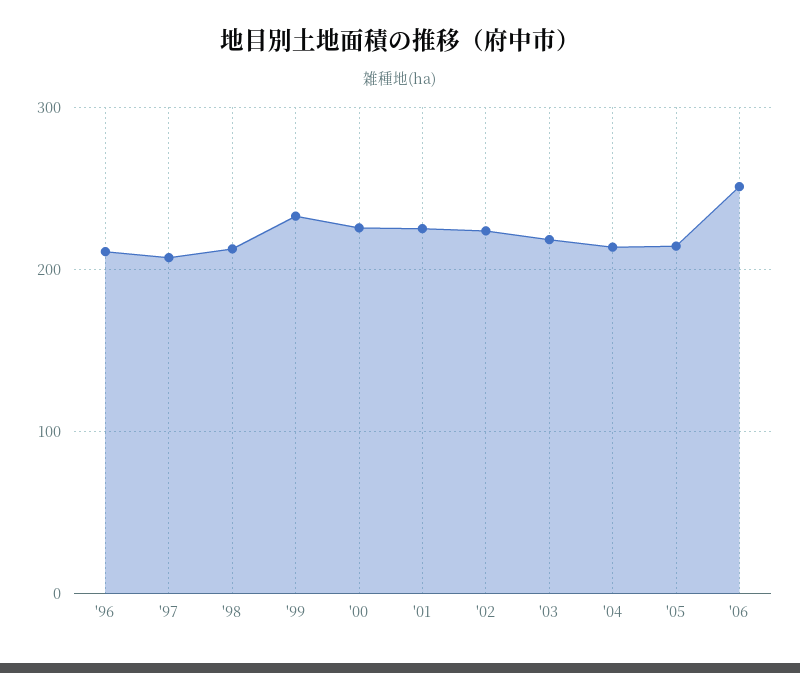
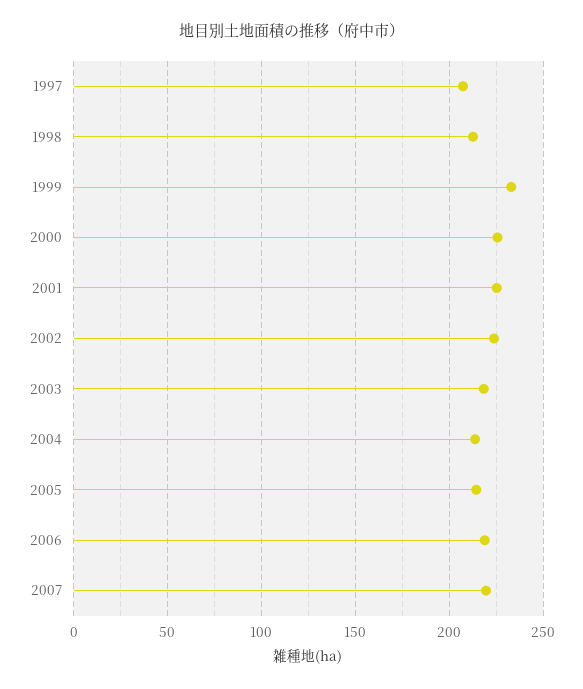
'96: 210 -> none
'06: 250 -> 220
2007: none -> 220

